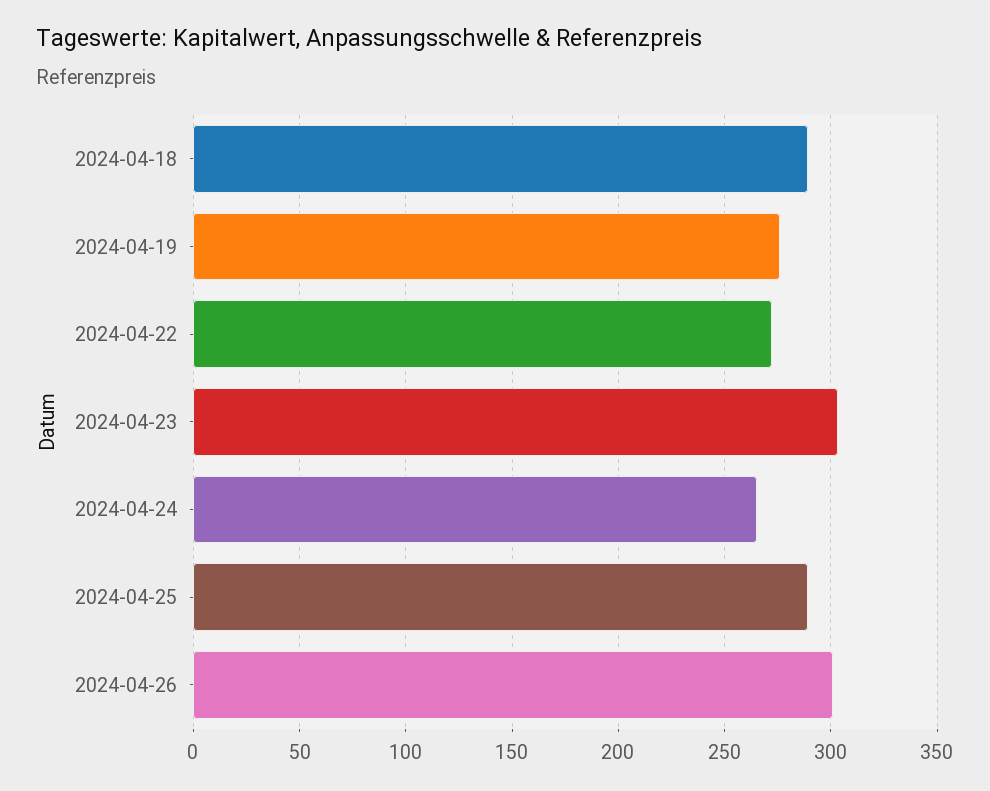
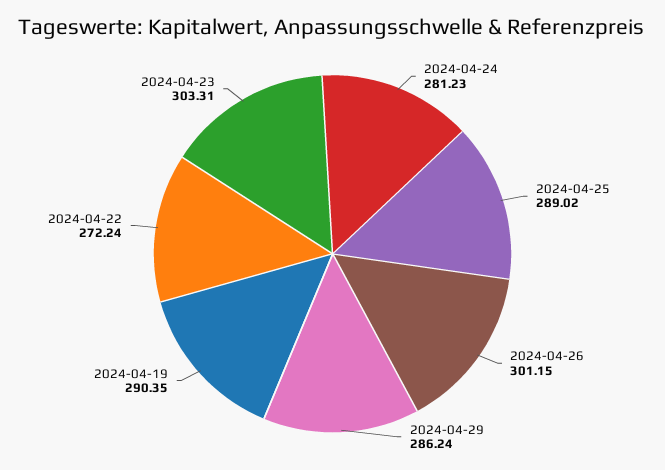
2024-04-18: 290 -> none
2024-04-19: 275 -> 290.35
2024-04-24: 265 -> 281.23
2024-04-29: none -> 286.24

